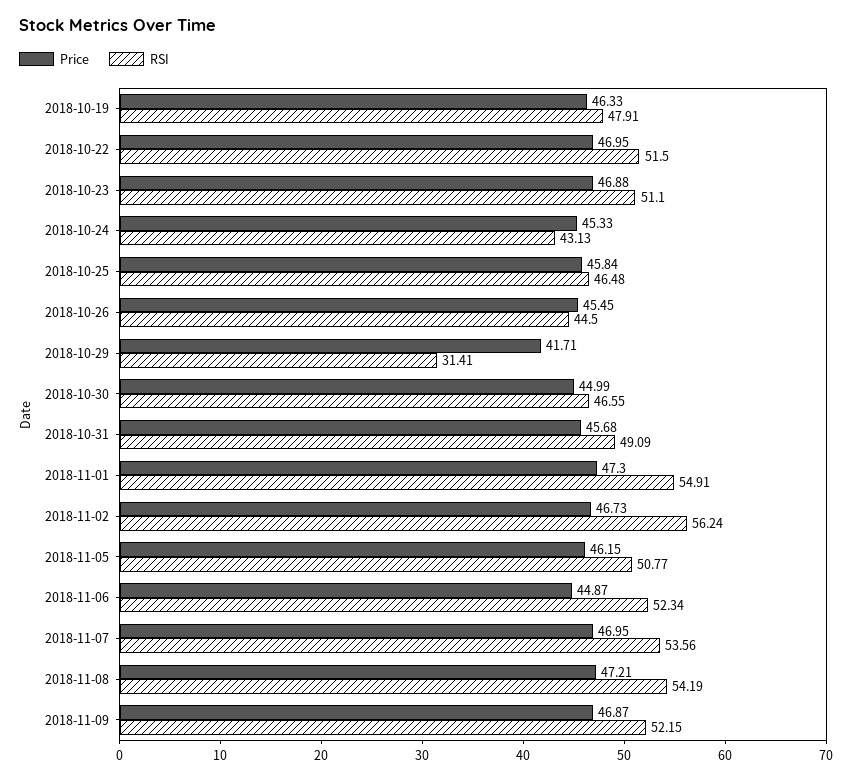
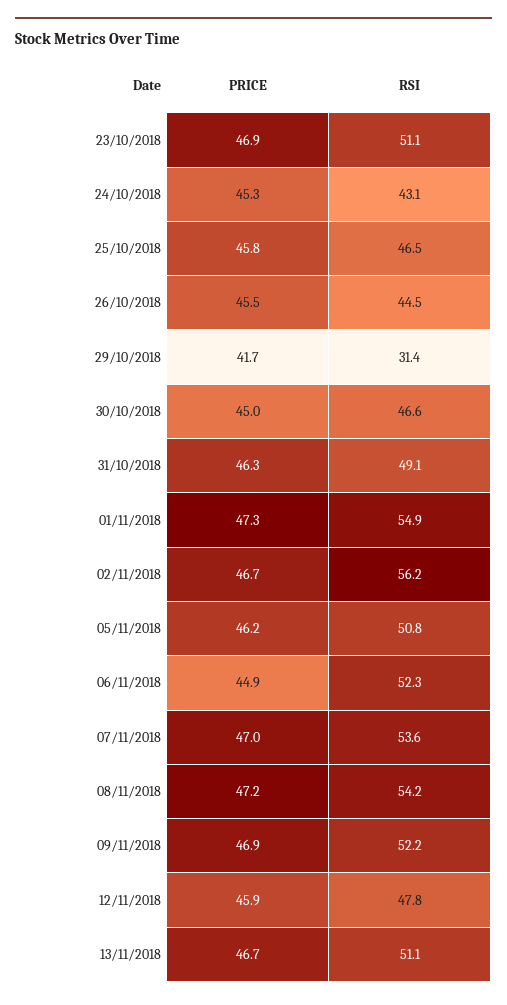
Price, 2018-10-19: 46.33 -> none
RSI, 2018-10-19: 47.91 -> none
Price, 2018-10-22: 46.95 -> none
RSI, 2018-10-22: 51.5 -> none
Price, 2018-10-31: 45.68 -> 46.3
Price, 12/11/2018: none -> 45.9
RSI, 12/11/2018: none -> 47.8
Price, 13/11/2018: none -> 46.7
RSI, 13/11/2018: none -> 51.1

